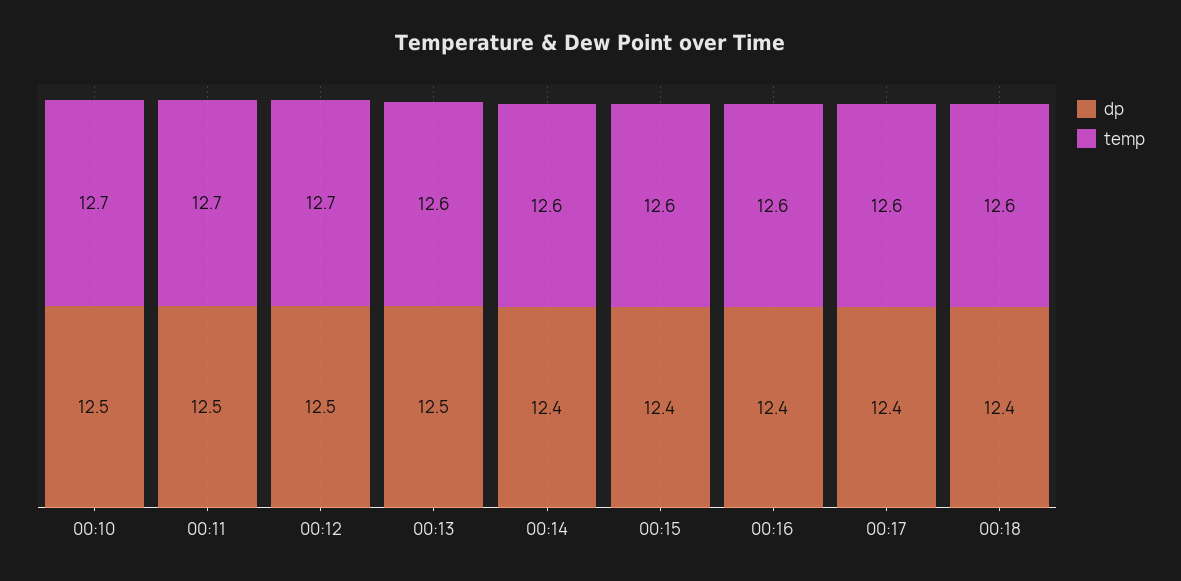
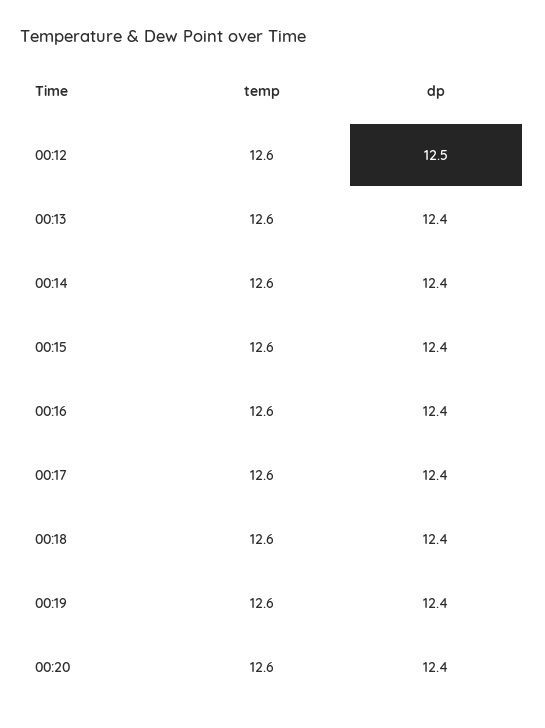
dp, 00:10: 12.5 -> none
temp, 00:10: 12.7 -> none
dp, 00:11: 12.5 -> none
temp, 00:11: 12.7 -> none
temp, 00:12: 12.7 -> 12.6
dp, 00:13: 12.5 -> 12.4
temp, 00:19: none -> 12.6
dp, 00:19: none -> 12.4
temp, 00:20: none -> 12.6
dp, 00:20: none -> 12.4

